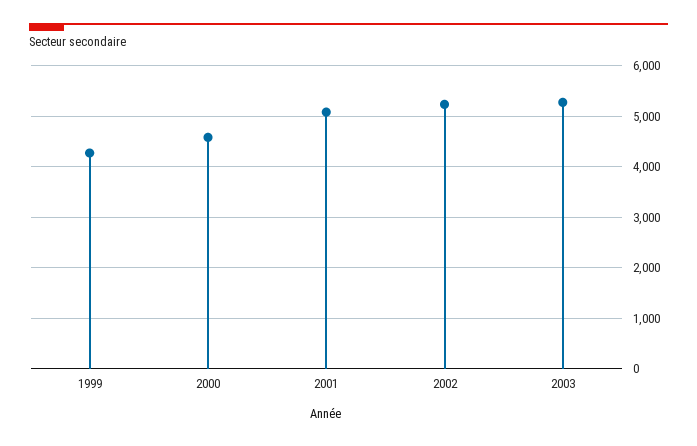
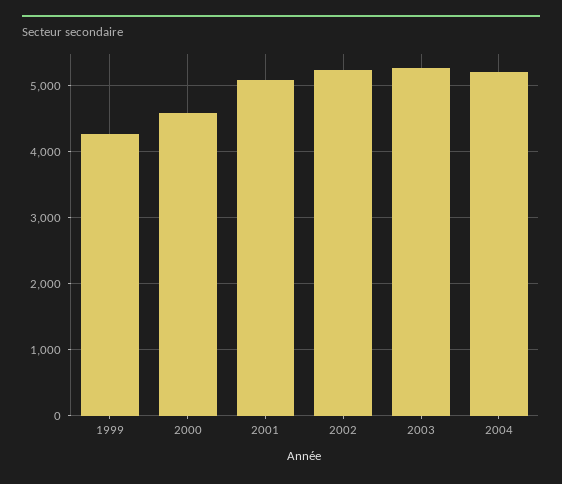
2004: none -> 5200

